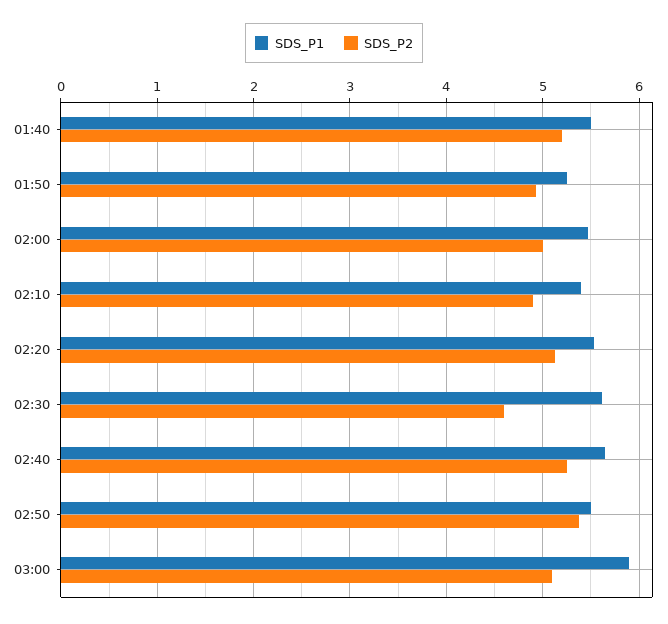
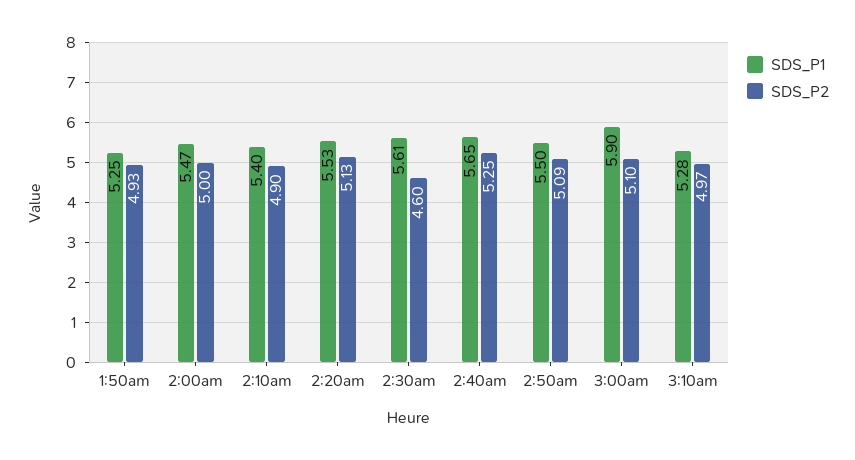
SDS_P1, 01:40: 5.5 -> none
SDS_P2, 01:40: 5.2 -> none
SDS_P2, 02:50: 5.4 -> 5.09
SDS_P1, 3:10am: none -> 5.28
SDS_P2, 3:10am: none -> 4.97

